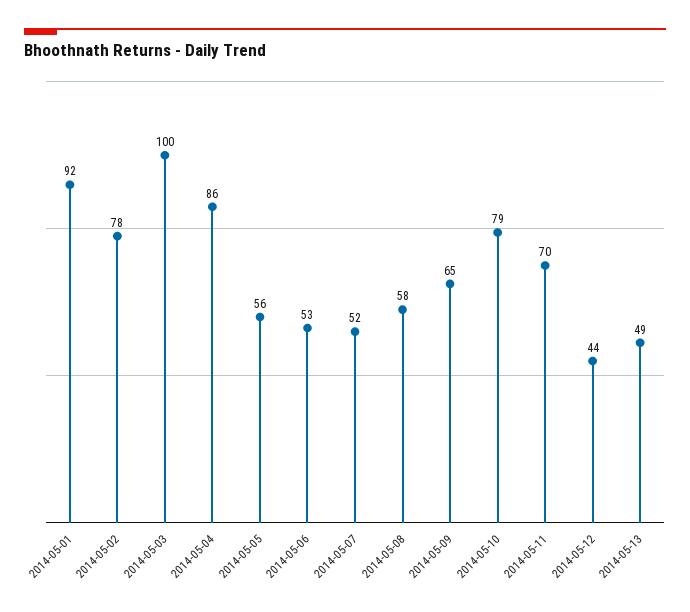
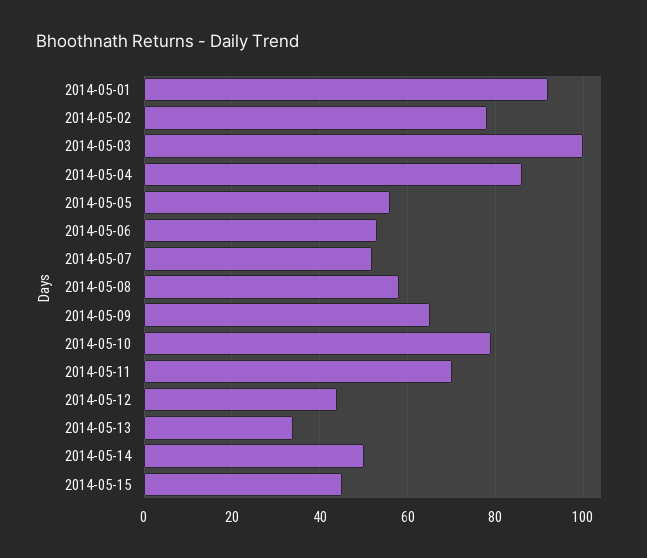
2014-05-13: 49 -> 35
2014-05-14: none -> 50
2014-05-15: none -> 45

